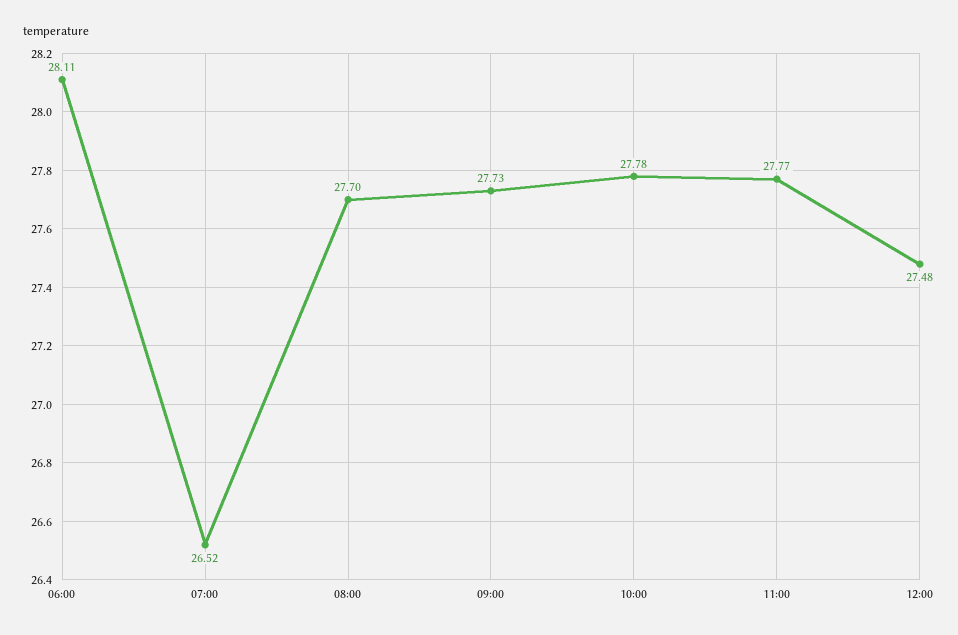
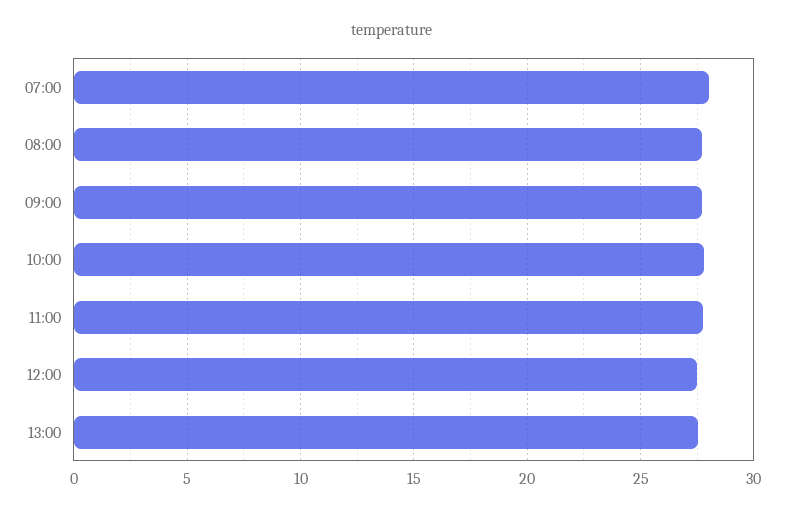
06:00: 28.11 -> none
07:00: 26.52 -> 28
13:00: none -> 27.5

